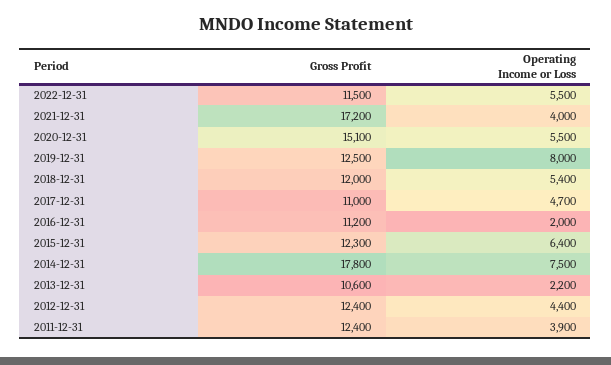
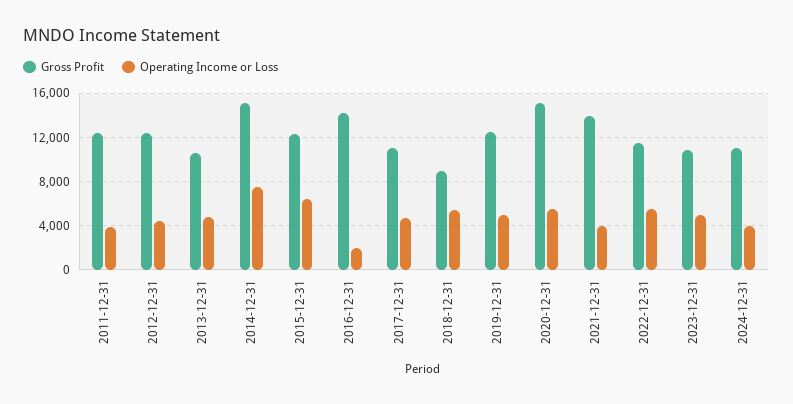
Gross Profit, 2021-12-31: 17200 -> 14000
Operating Income or Loss, 2019-12-31: 8000 -> 5000
Gross Profit, 2018-12-31: 12000 -> 9000
Gross Profit, 2016-12-31: 11200 -> 14000
Gross Profit, 2014-12-31: 17800 -> 15000
Operating Income or Loss, 2013-12-31: 2200 -> 5000
Gross Profit, 2023-12-31: none -> 11000
Operating Income or Loss, 2023-12-31: none -> 5000
Gross Profit, 2024-12-31: none -> 11000
Operating Income or Loss, 2024-12-31: none -> 4000

